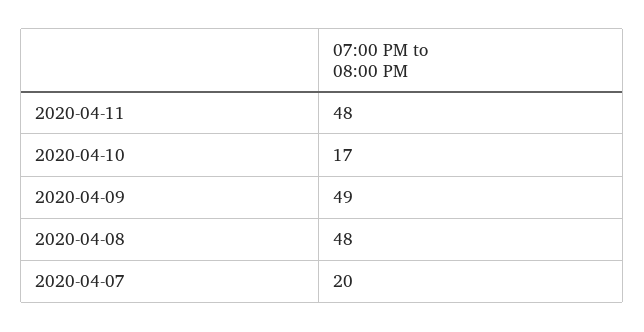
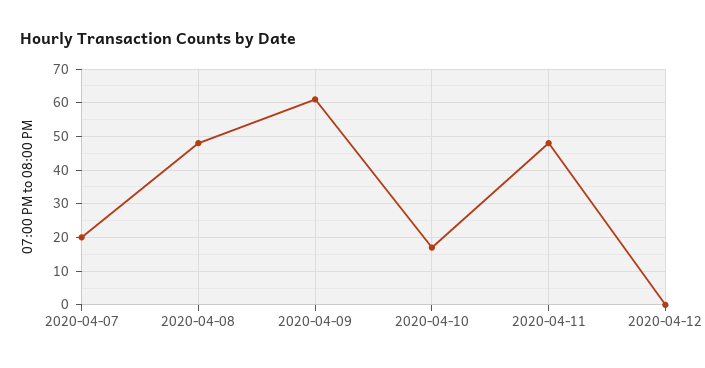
2020-04-09: 49 -> 60
2020-04-12: none -> 0

